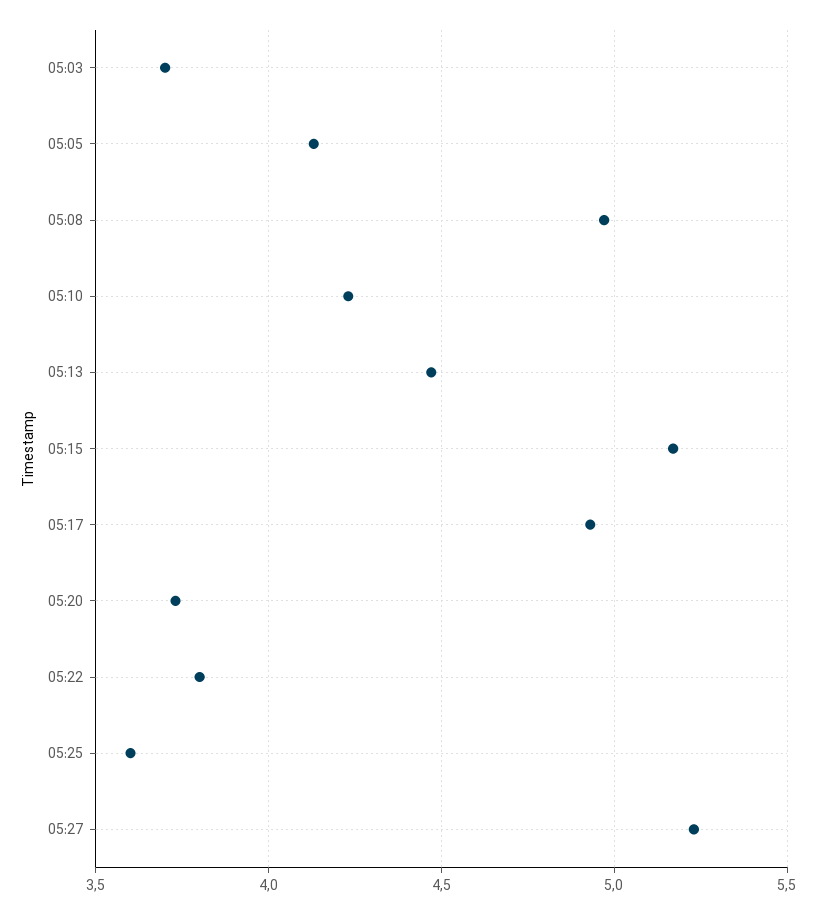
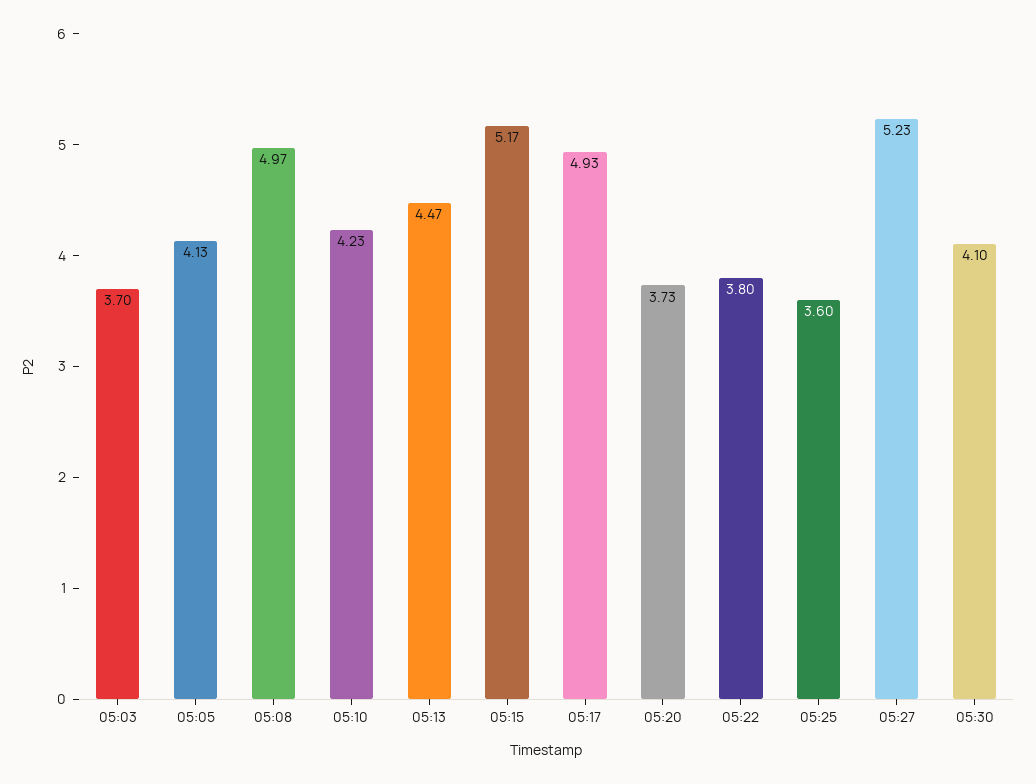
05:30: none -> 4.1

